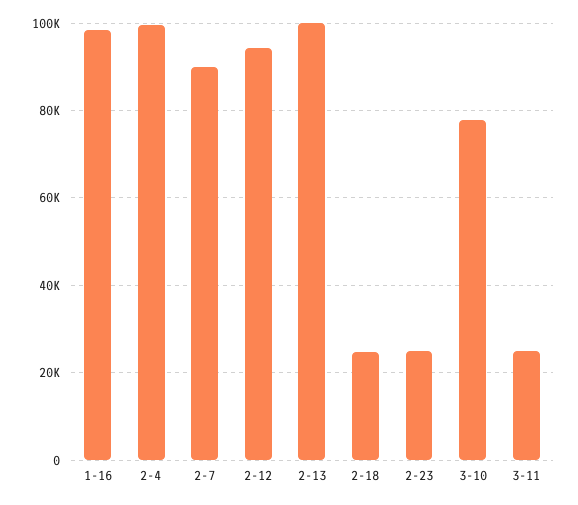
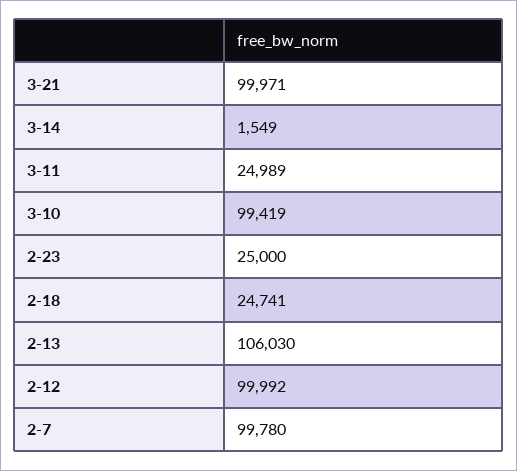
1-16: 98000 -> none
2-4: 100000 -> none
2-7: 90000 -> 99780
2-12: 94000 -> 99992
2-13: 100000 -> 106030
3-10: 78000 -> 99419
3-21: none -> 99971
3-14: none -> 1549

